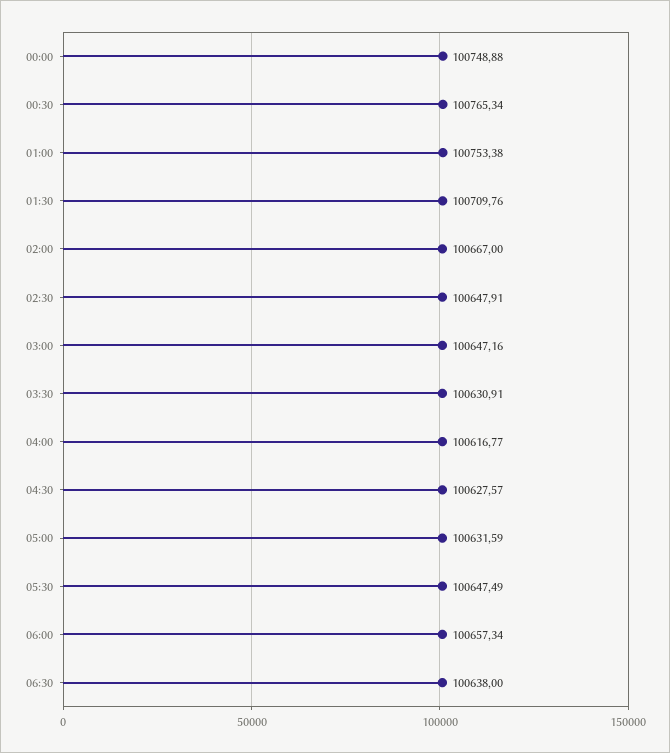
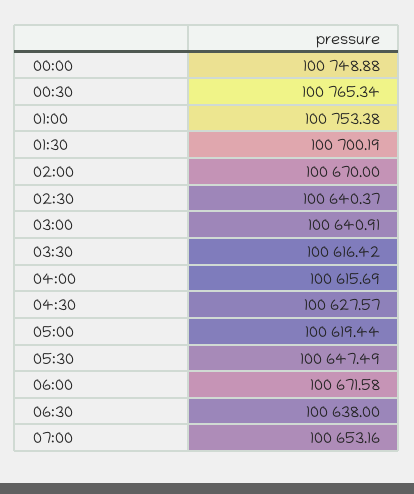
01:30: 100709.76 -> 100700.19
02:00: 100667 -> 100670
02:30: 100647.91 -> 100640.37
03:00: 100647.16 -> 100640.91
03:30: 100630.91 -> 100616.42
04:00: 100616.77 -> 100615.69
05:00: 100631.59 -> 100619.44
06:00: 100657.34 -> 100671.58
07:00: none -> 100653.16

